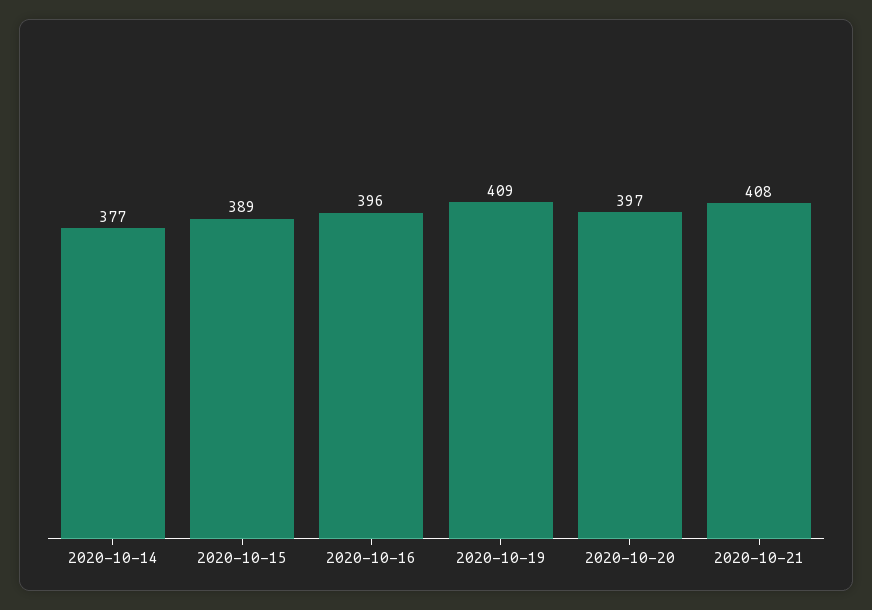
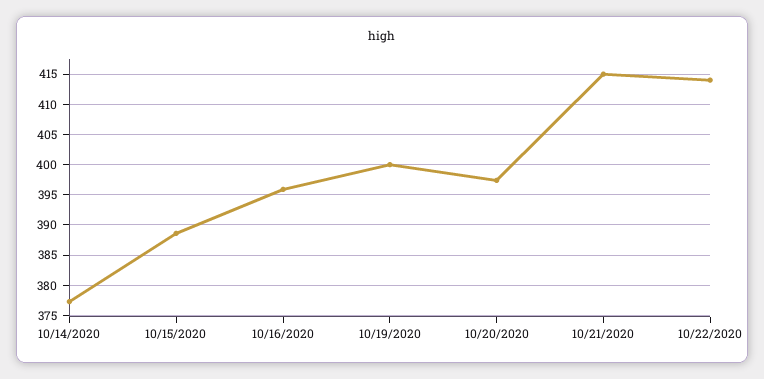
2020-10-19: 409 -> 400
2020-10-21: 408 -> 415
10/22/2020: none -> 414

